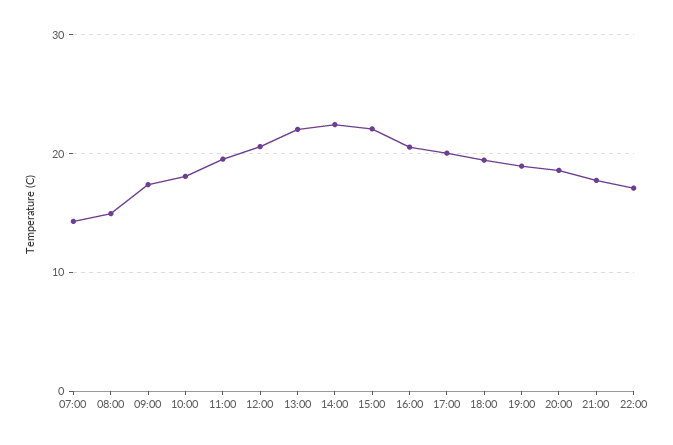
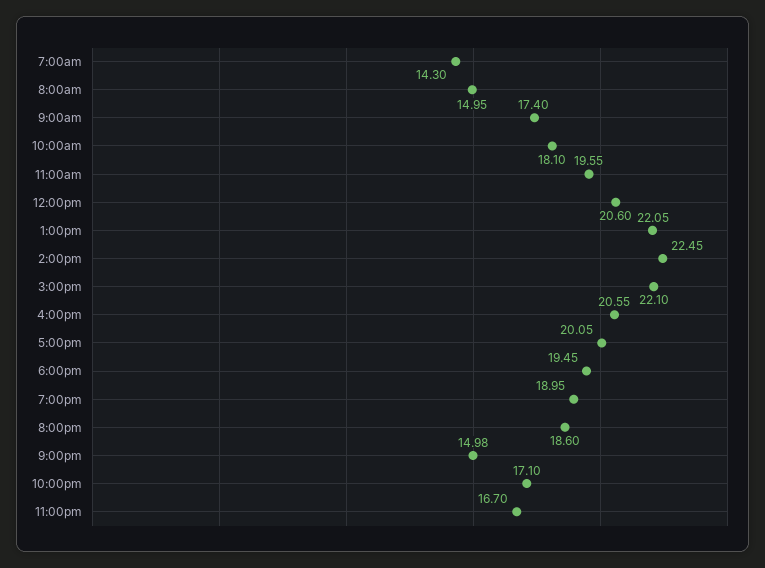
21:00: 18 -> 14.98
11:00pm: none -> 16.7

